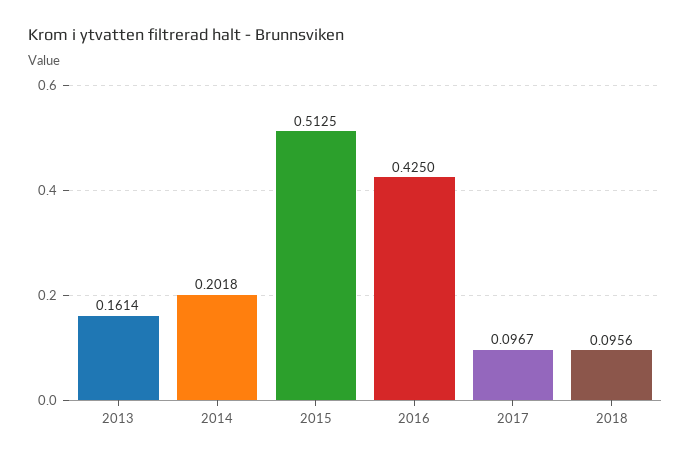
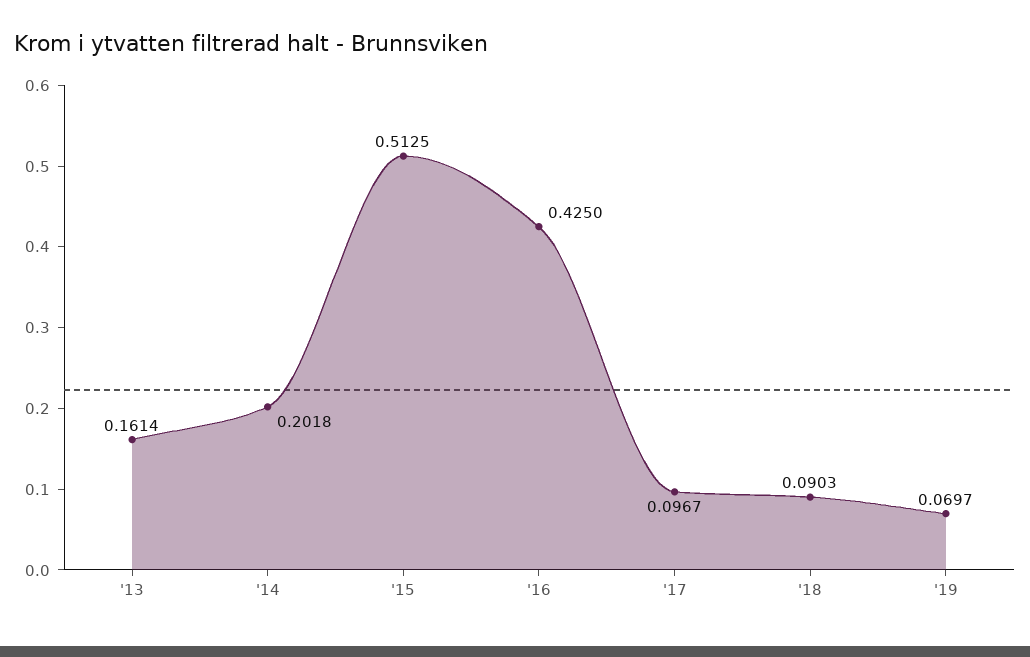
2018: 0.0956 -> 0.0903
'19: none -> 0.0697

